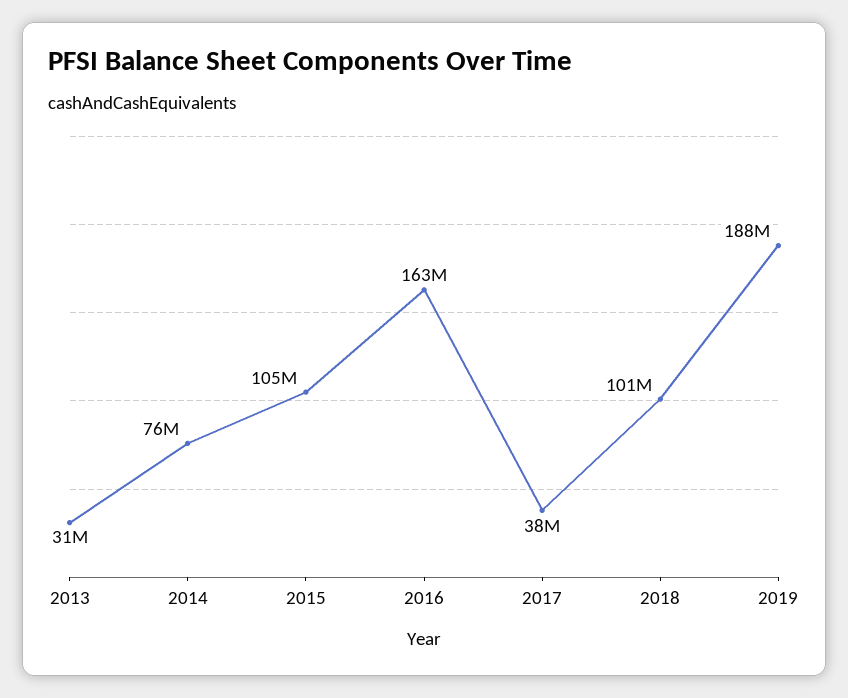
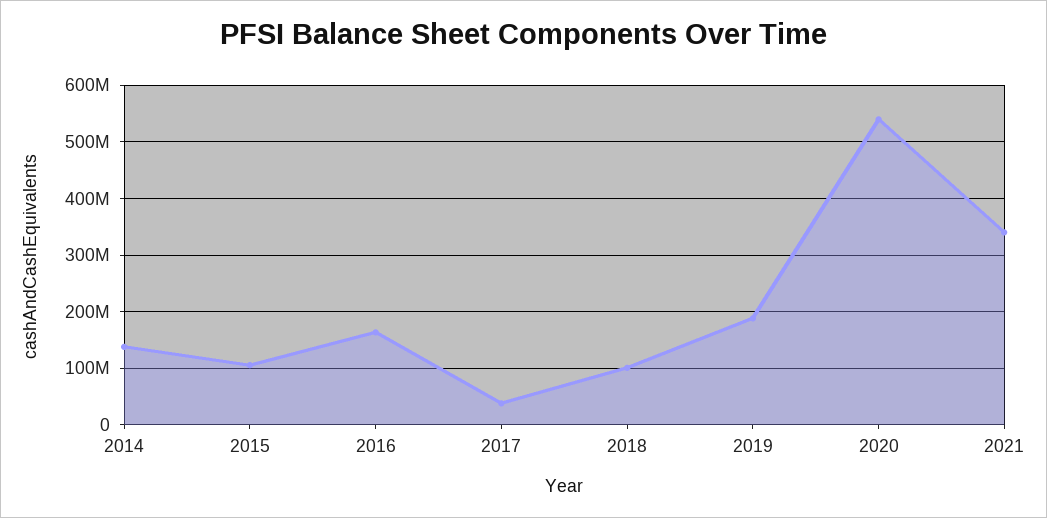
2013: 31000000 -> none
2014: 76000000 -> 140000000
2020: none -> 540000000
2021: none -> 340000000

